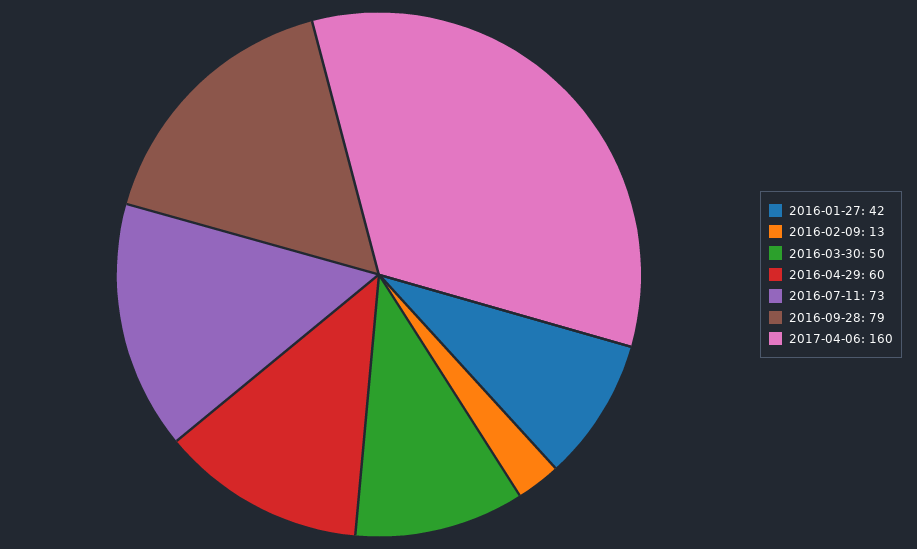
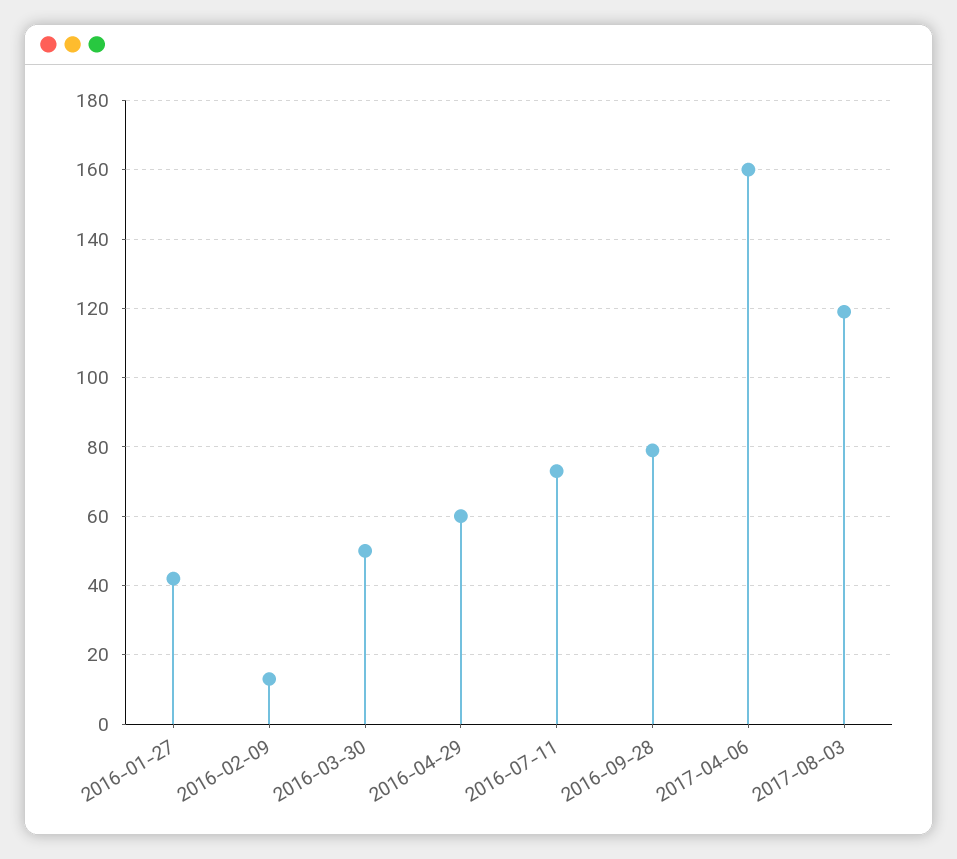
2017-08-03: none -> 120

